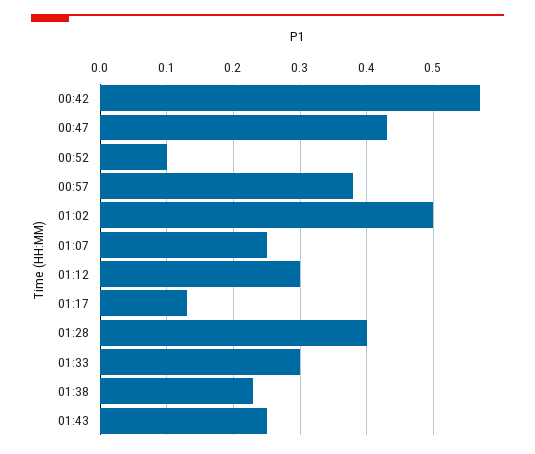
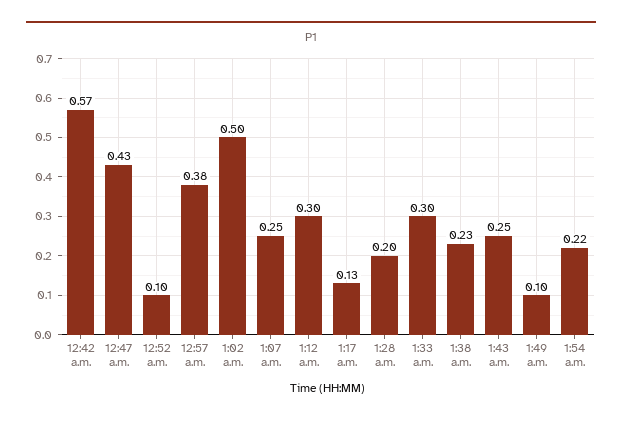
01:28: 0.4 -> 0.2
1:49 a.m.: none -> 0.1
1:54 a.m.: none -> 0.22

